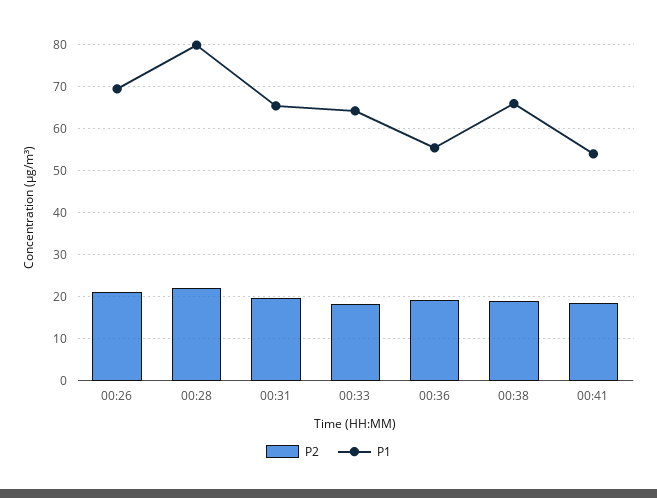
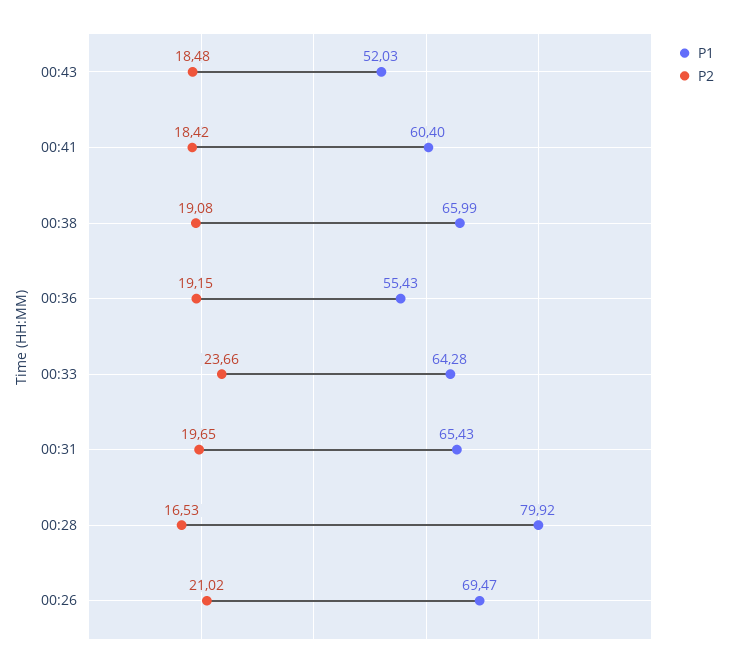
P2, 00:28: 22 -> 16.53
P2, 00:33: 18 -> 23.66
P1, 00:41: 54 -> 60.4
P1, 00:43: none -> 52.03
P2, 00:43: none -> 18.48

